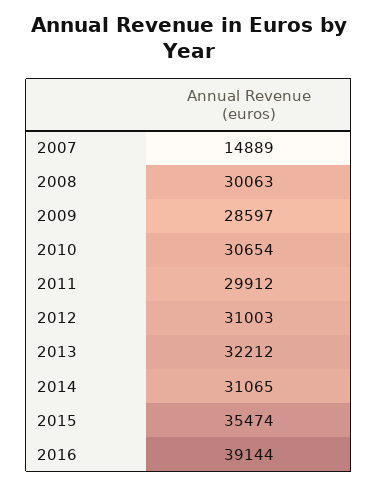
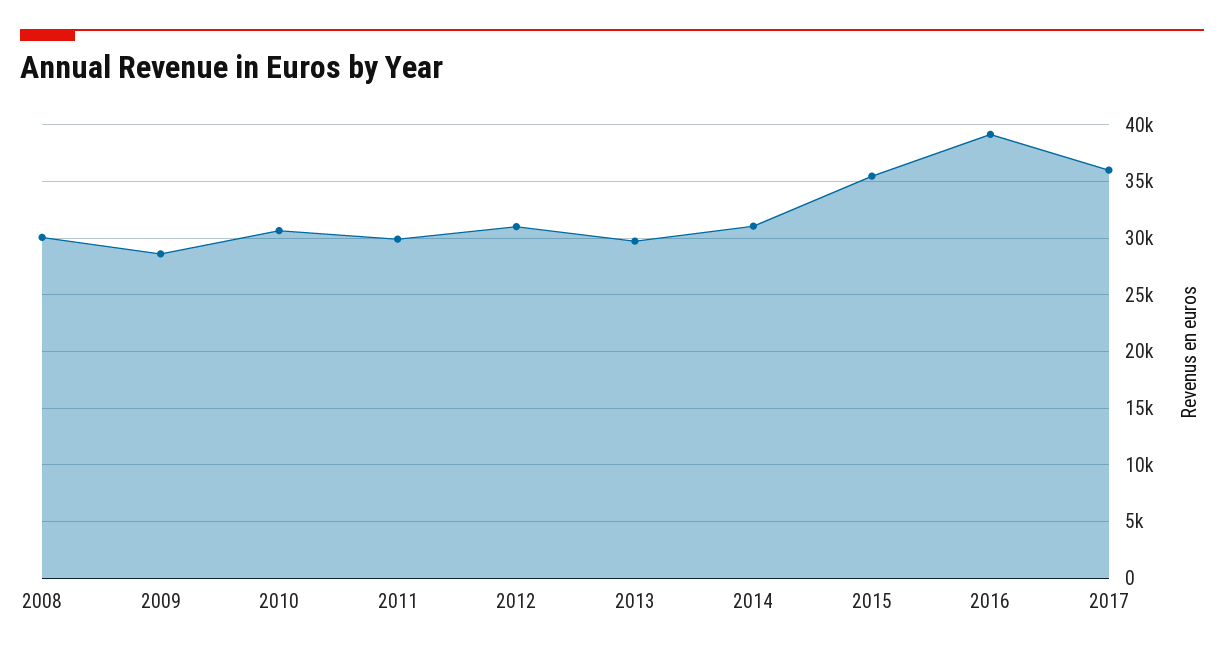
2007: 14889 -> none
2013: 32212 -> 30000
2017: none -> 36000

